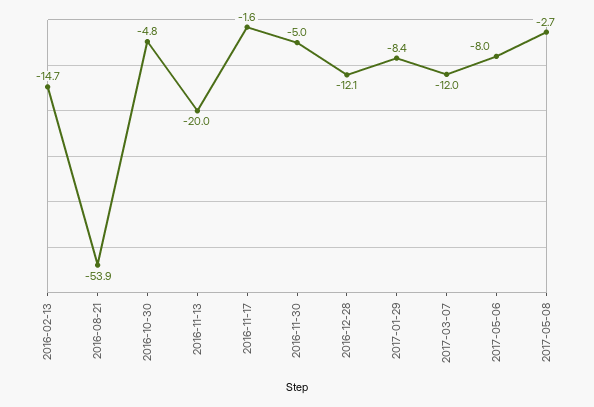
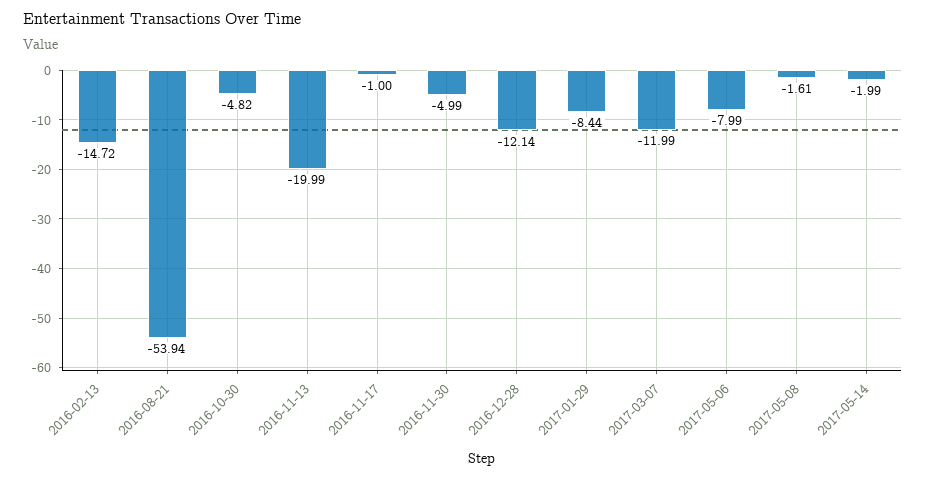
2016-11-17: -1.6 -> -1
2017-05-08: -2.7 -> -1.61
2017-05-14: none -> -1.99

